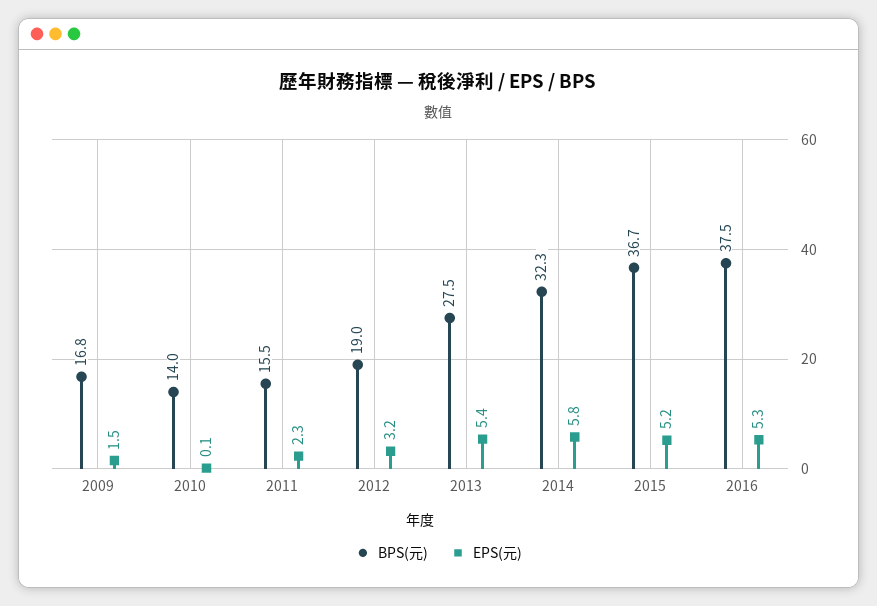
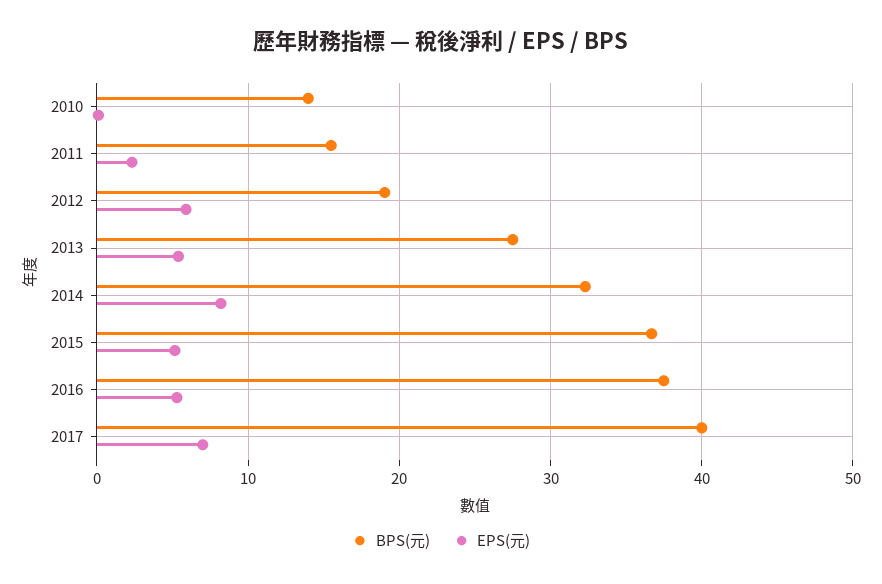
BPS(元), 2009: 16.8 -> none
EPS(元), 2009: 1.5 -> none
EPS(元), 2012: 3.2 -> 6
EPS(元), 2014: 5.8 -> 8
BPS(元), 2017: none -> 40
EPS(元), 2017: none -> 7

